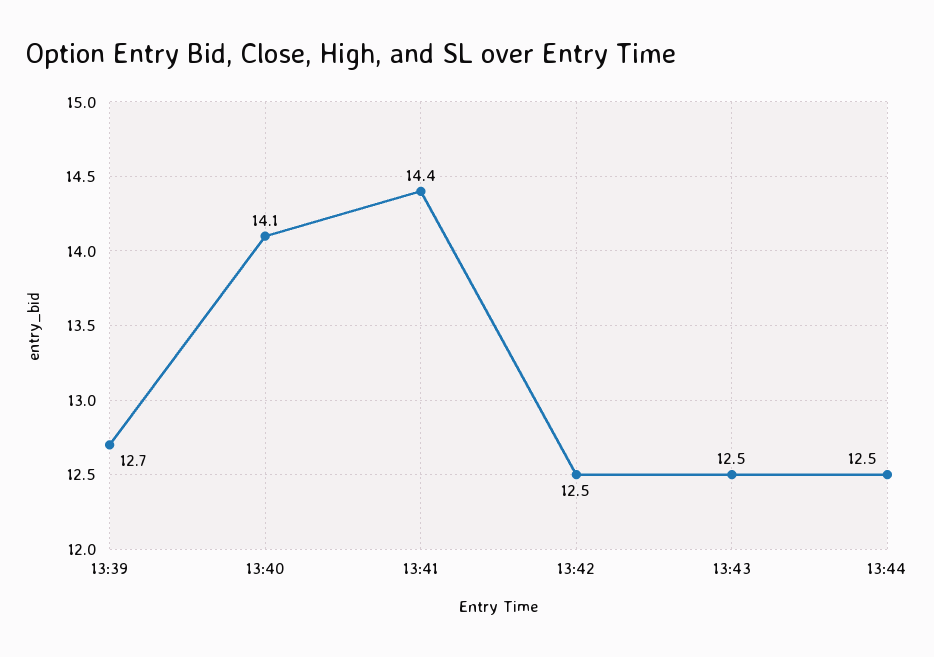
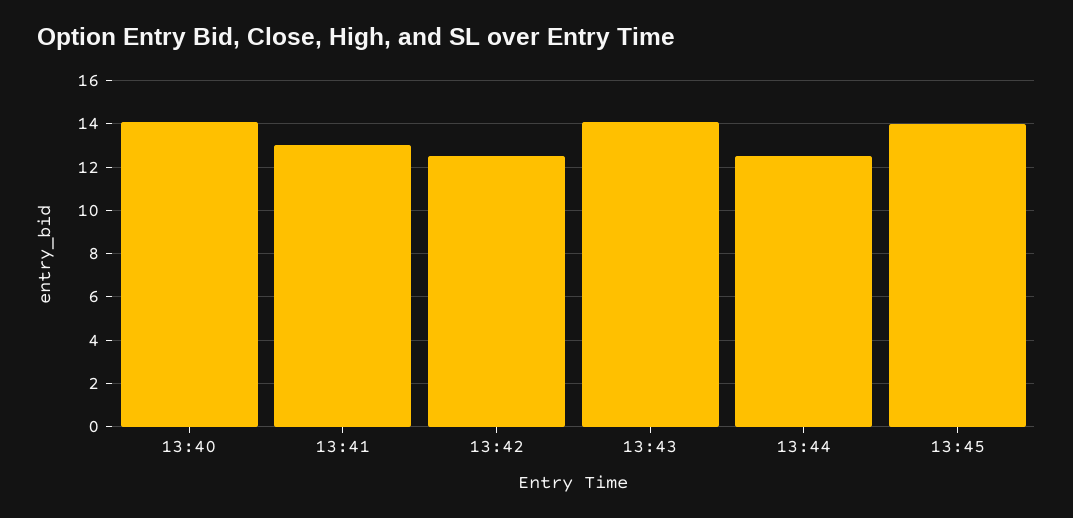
13:39: 12.7 -> none
13:41: 14.4 -> 13
13:43: 12.5 -> 14
13:45: none -> 14

